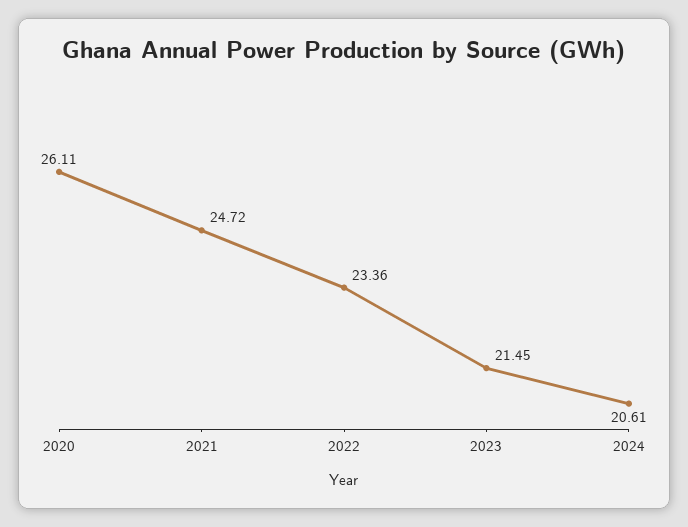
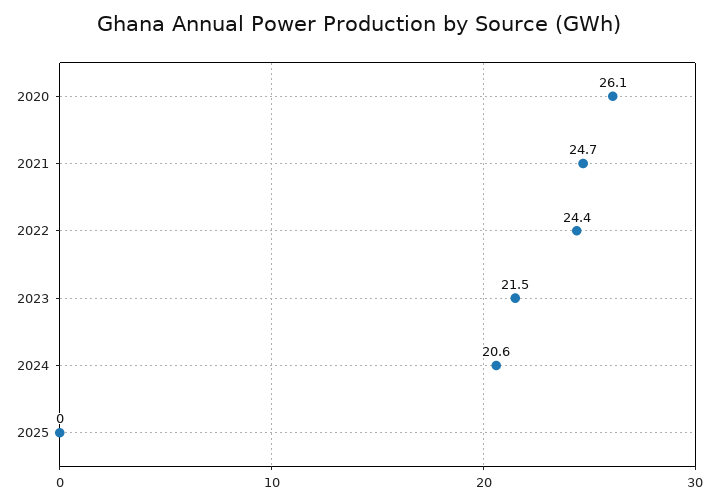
2022: 23.36 -> 24.4
2025: none -> 0

